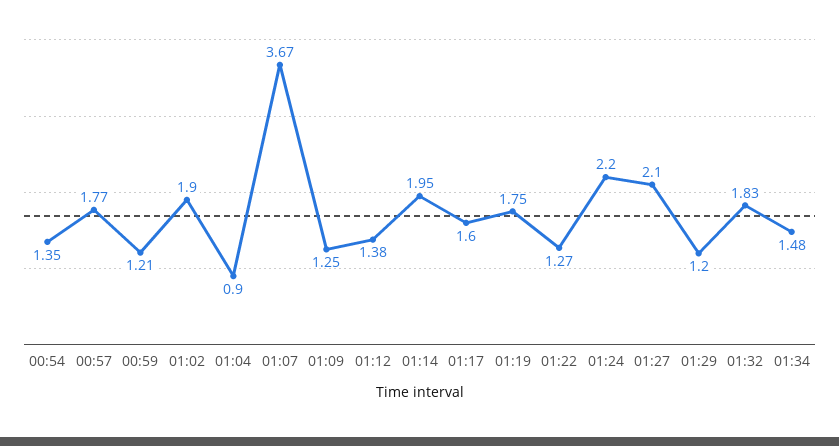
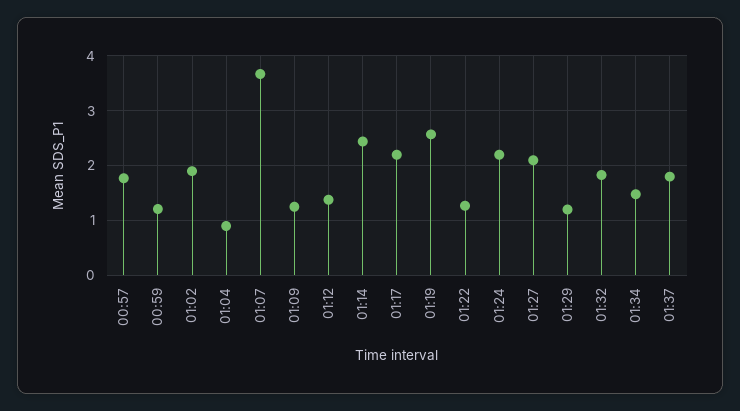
00:54: 1.35 -> none
01:14: 1.95 -> 2.4
01:17: 1.6 -> 2.2
01:19: 1.75 -> 2.6
01:37: none -> 1.8

